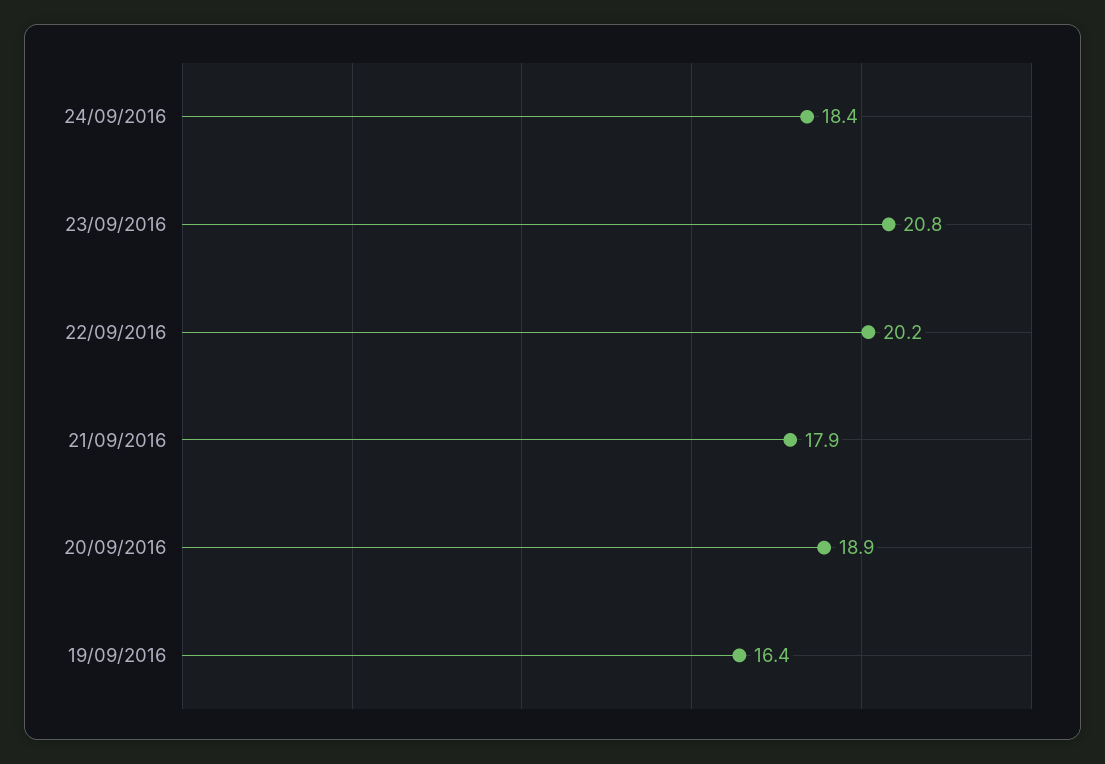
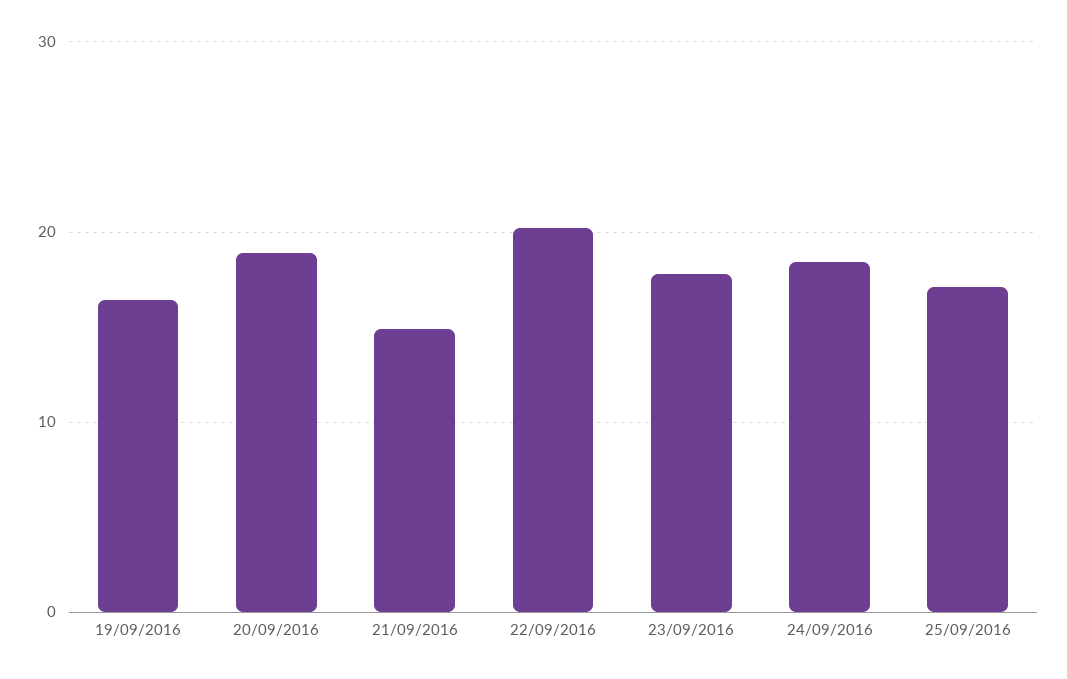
23/09/2016: 20.8 -> 18
21/09/2016: 17.9 -> 15
25/09/2016: none -> 17

